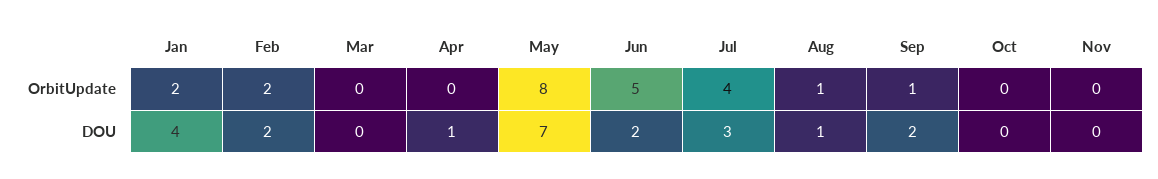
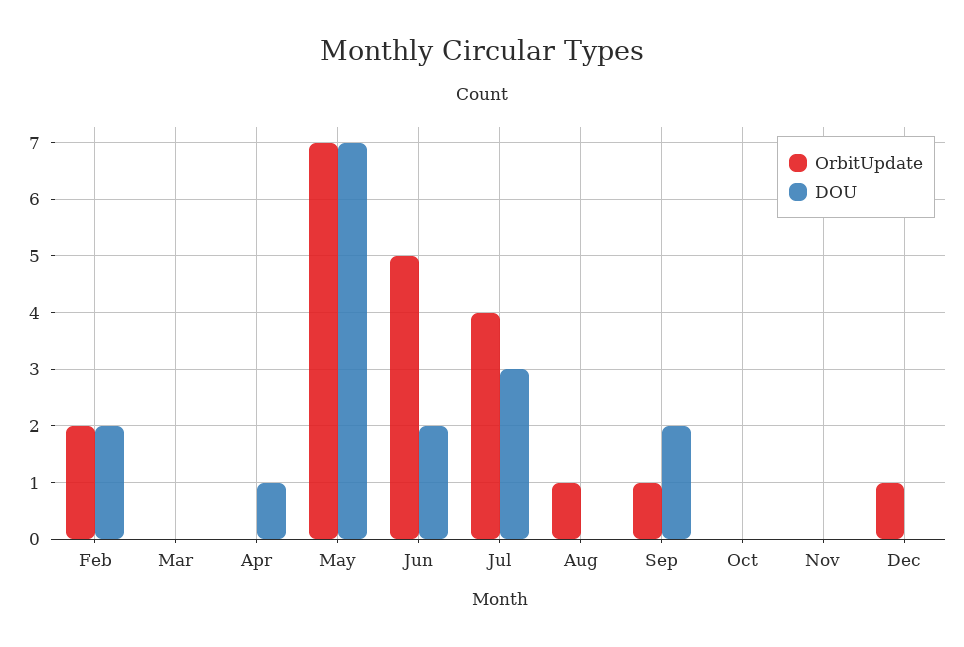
OrbitUpdate, Jan: 2 -> none
OrbitUpdate, May: 8 -> 7
DOU, Jan: 4 -> none
DOU, Aug: 1 -> 0
OrbitUpdate, Dec: none -> 1
DOU, Dec: none -> 0

